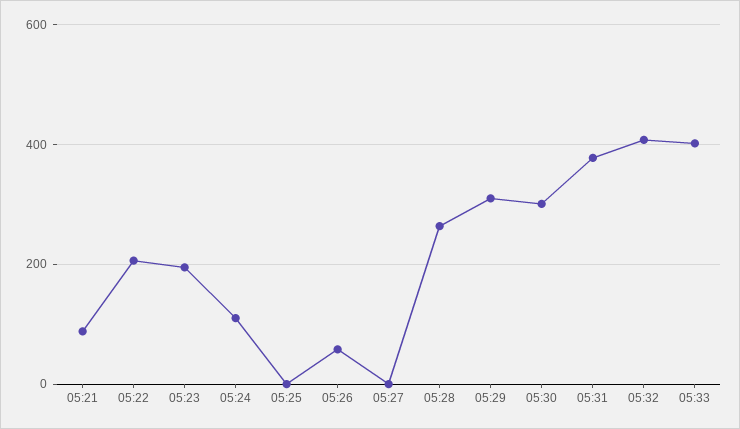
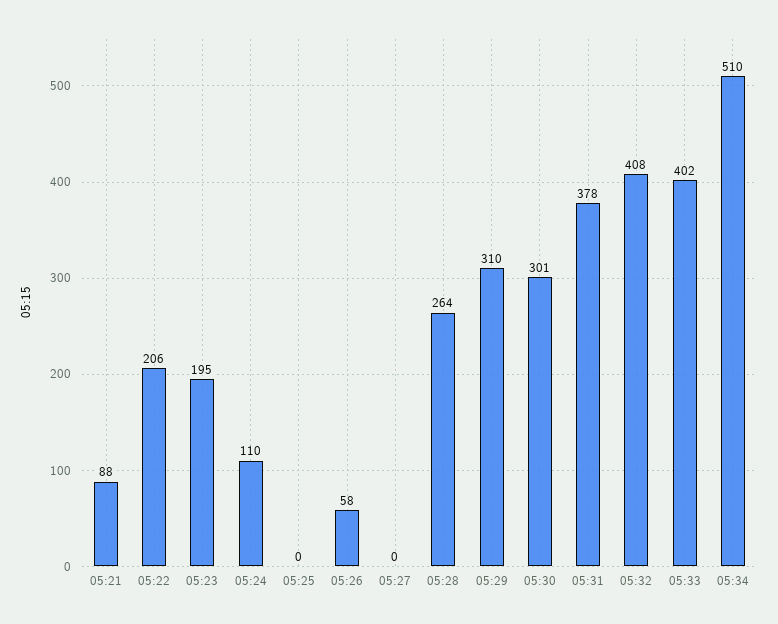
05:34: none -> 510

